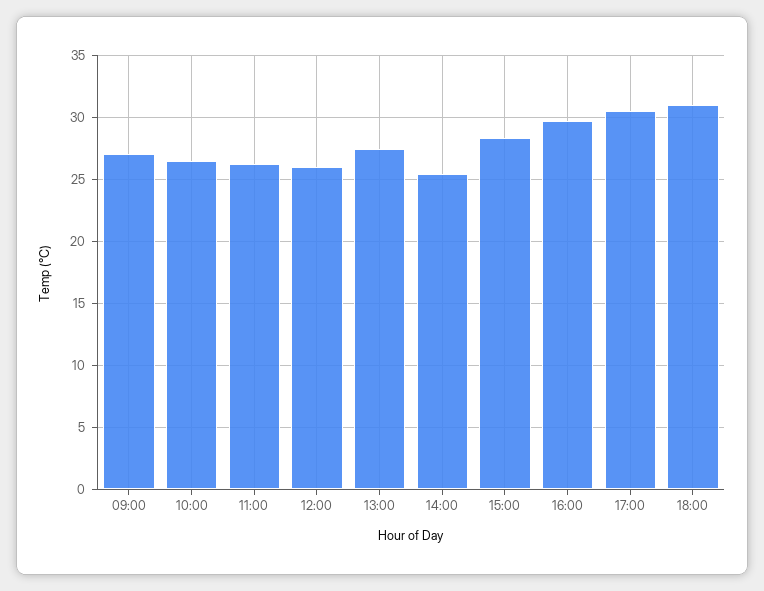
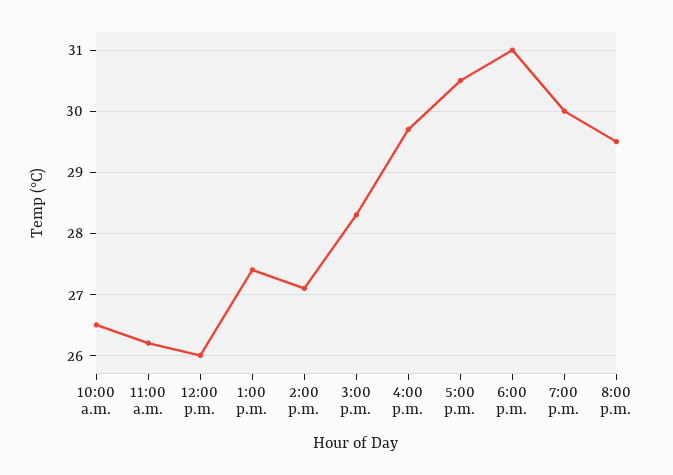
09:00: 27 -> none
14:00: 25.5 -> 27.1
7:00 p.m.: none -> 30
8:00 p.m.: none -> 29.5

